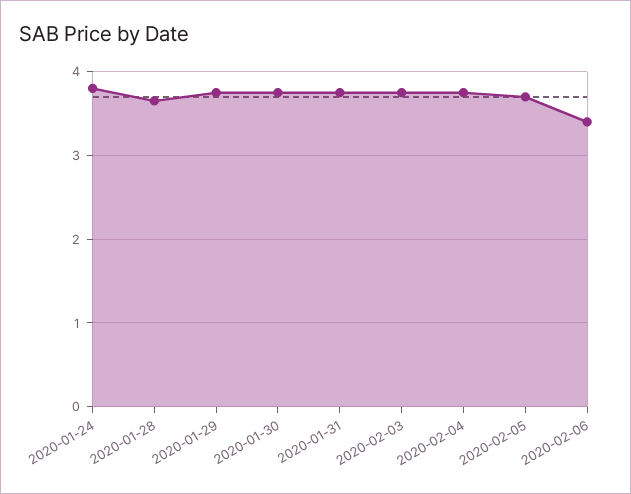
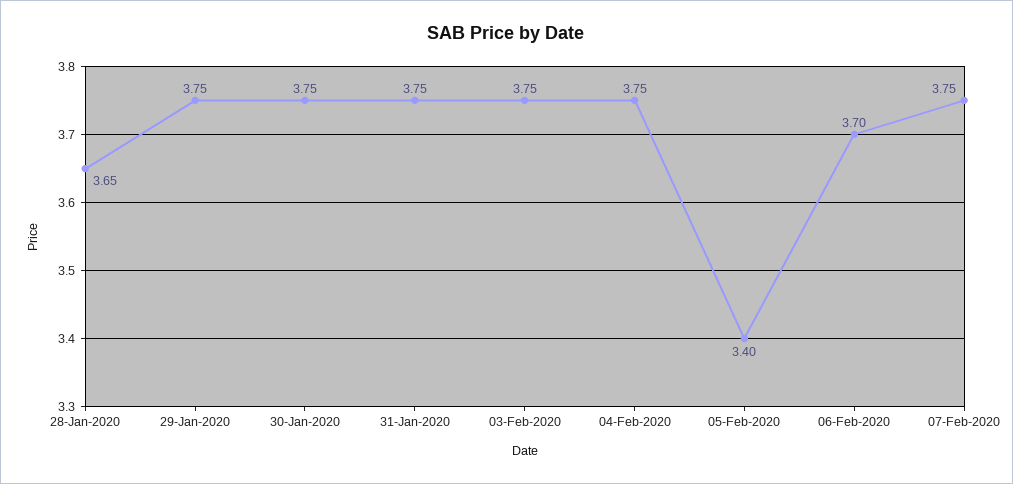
2020-01-24: 3.8 -> none
2020-02-05: 3.7 -> 3.4
2020-02-06: 3.4 -> 3.7
07-Feb-2020: none -> 3.75

